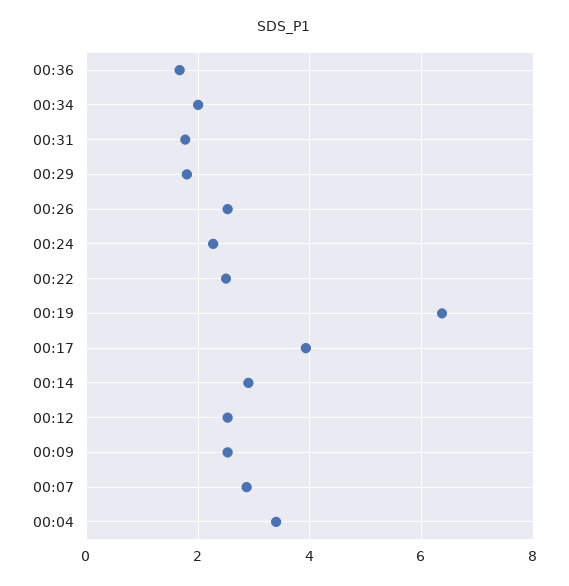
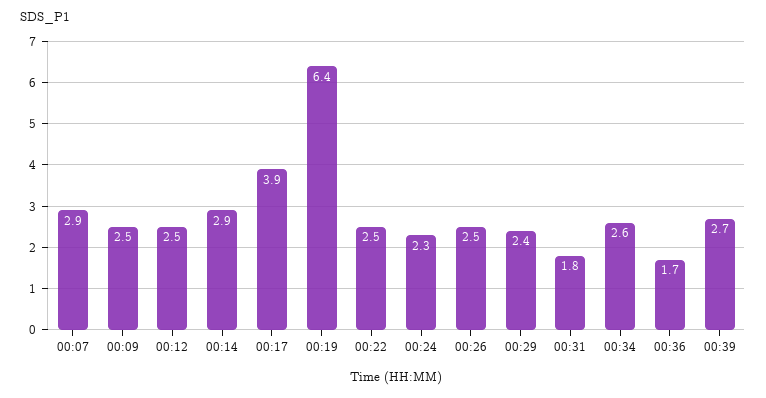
00:34: 2 -> 2.6
00:29: 1.8 -> 2.4
00:04: 3.4 -> none
00:39: none -> 2.7

